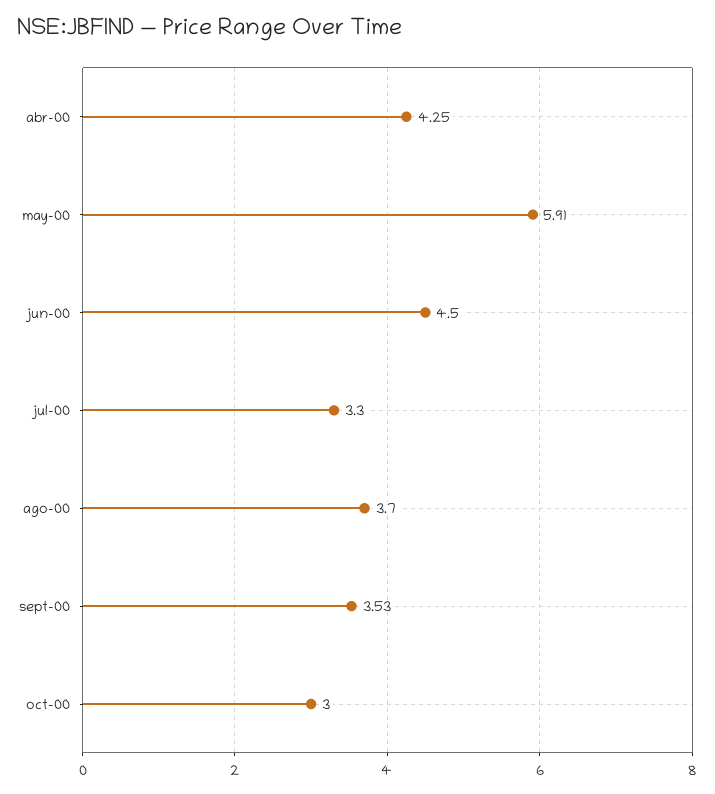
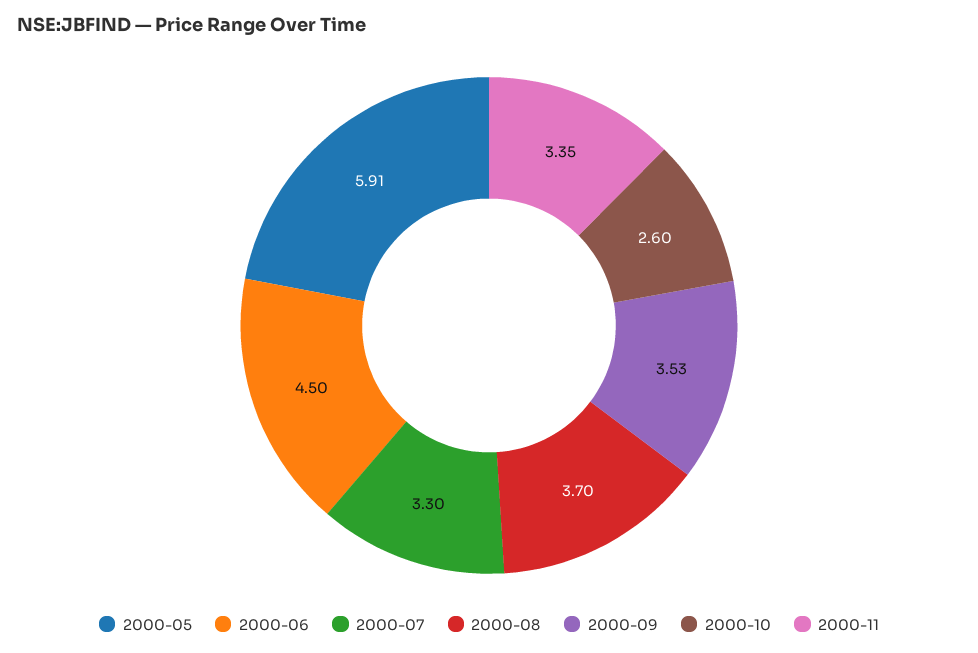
abr-00: 4.25 -> none
oct-00: 3 -> 2.6
2000-11: none -> 3.35

